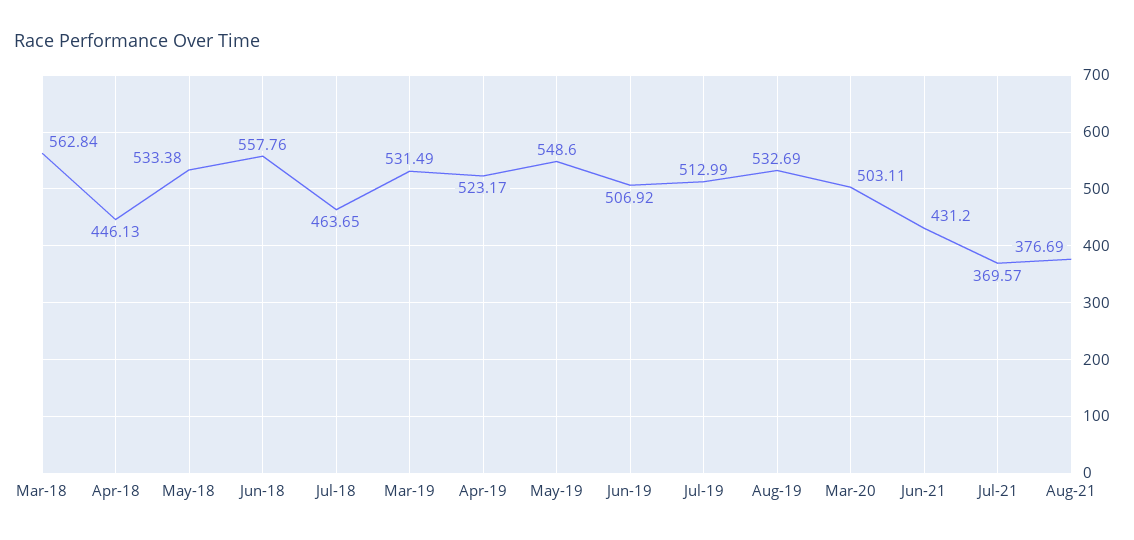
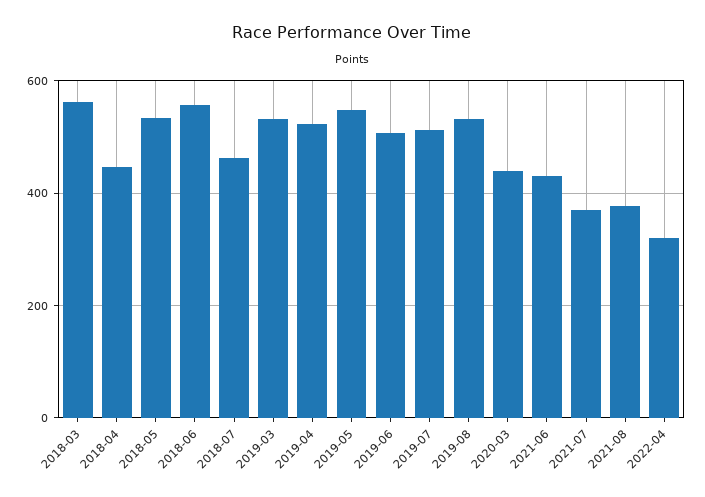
Mar-20: 503.11 -> 440
2022-04: none -> 320

